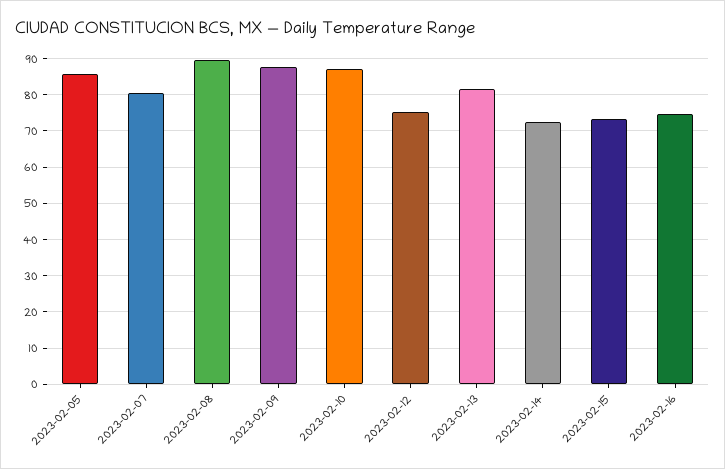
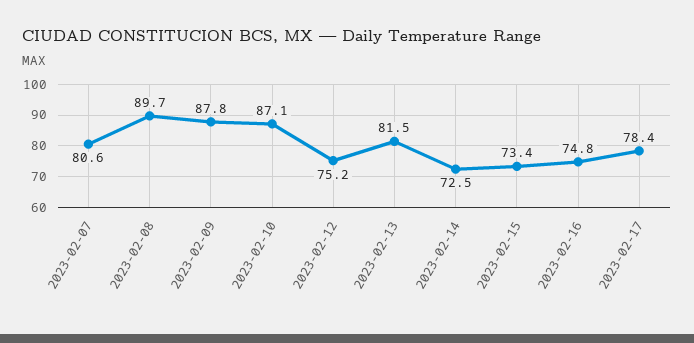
2023-02-05: 86 -> none
2023-02-17: none -> 78.4

